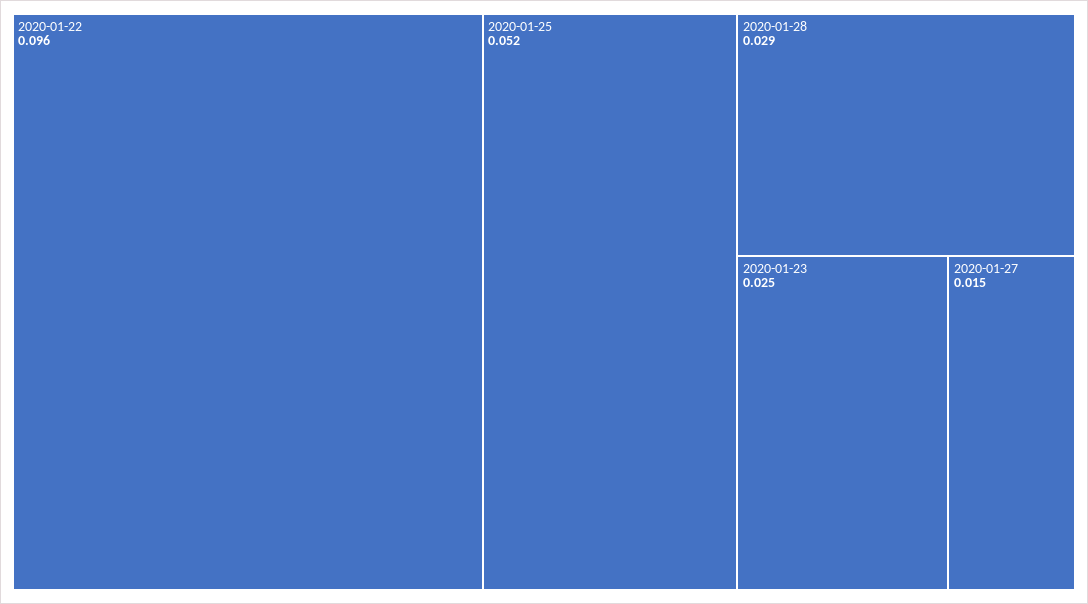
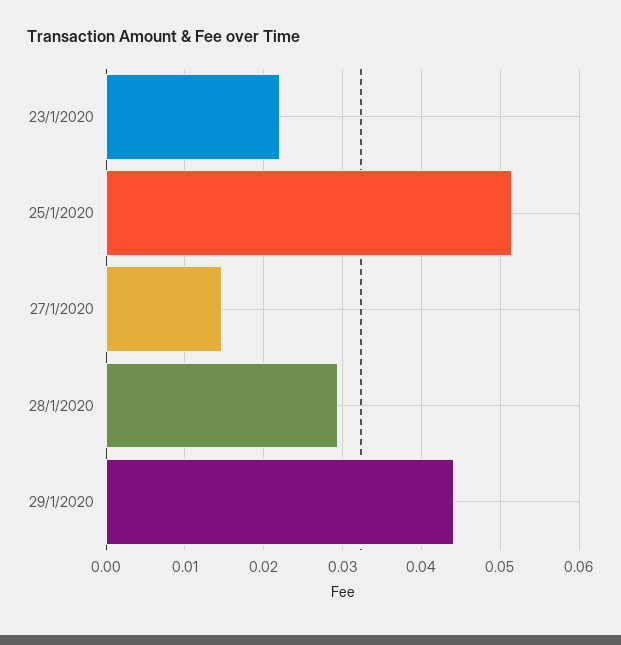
2020-01-22: 0.096 -> none
2020-01-23: 0.025 -> 0.022
29/1/2020: none -> 0.044

